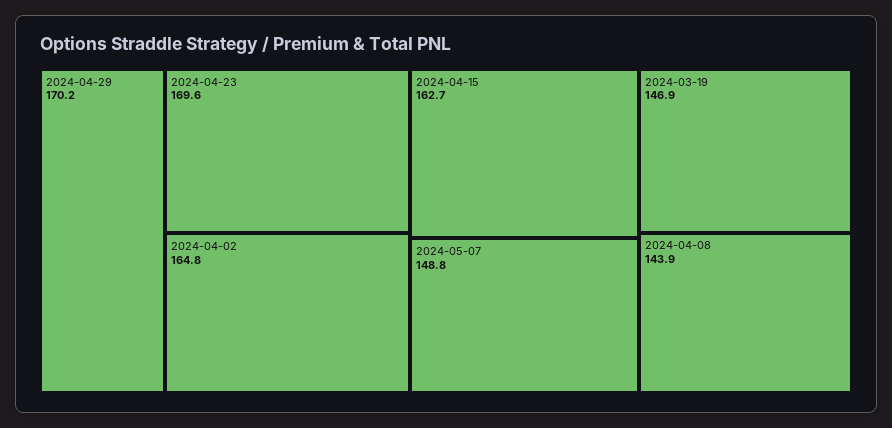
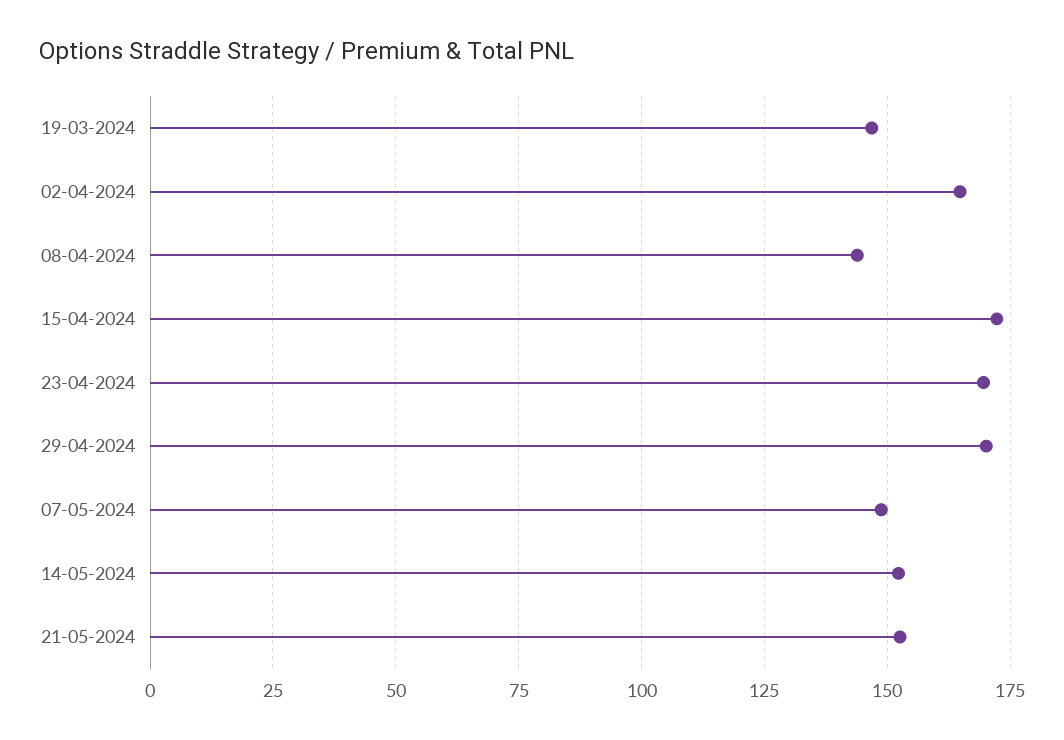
2024-04-15: 162.7 -> 172.5
14-05-2024: none -> 152.5
21-05-2024: none -> 152.5

